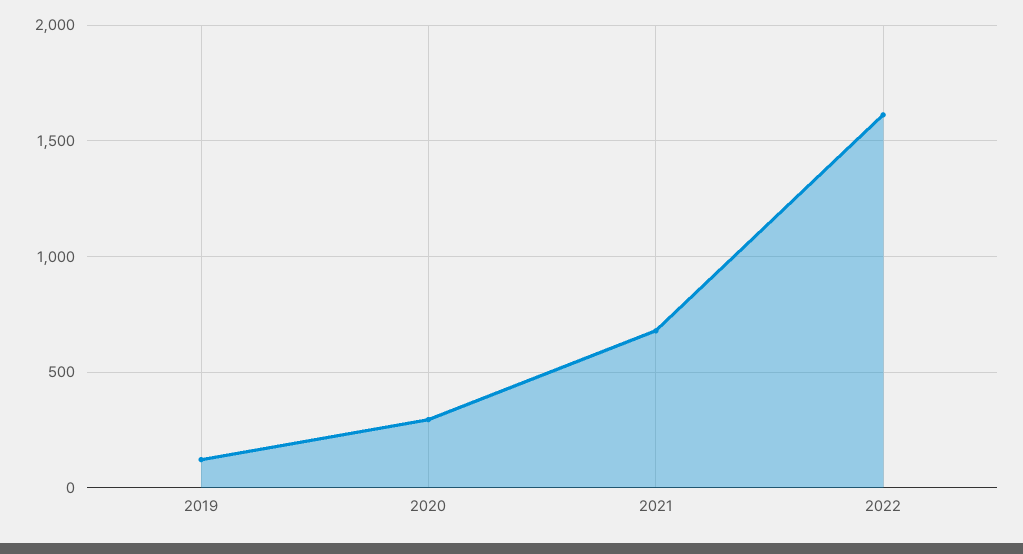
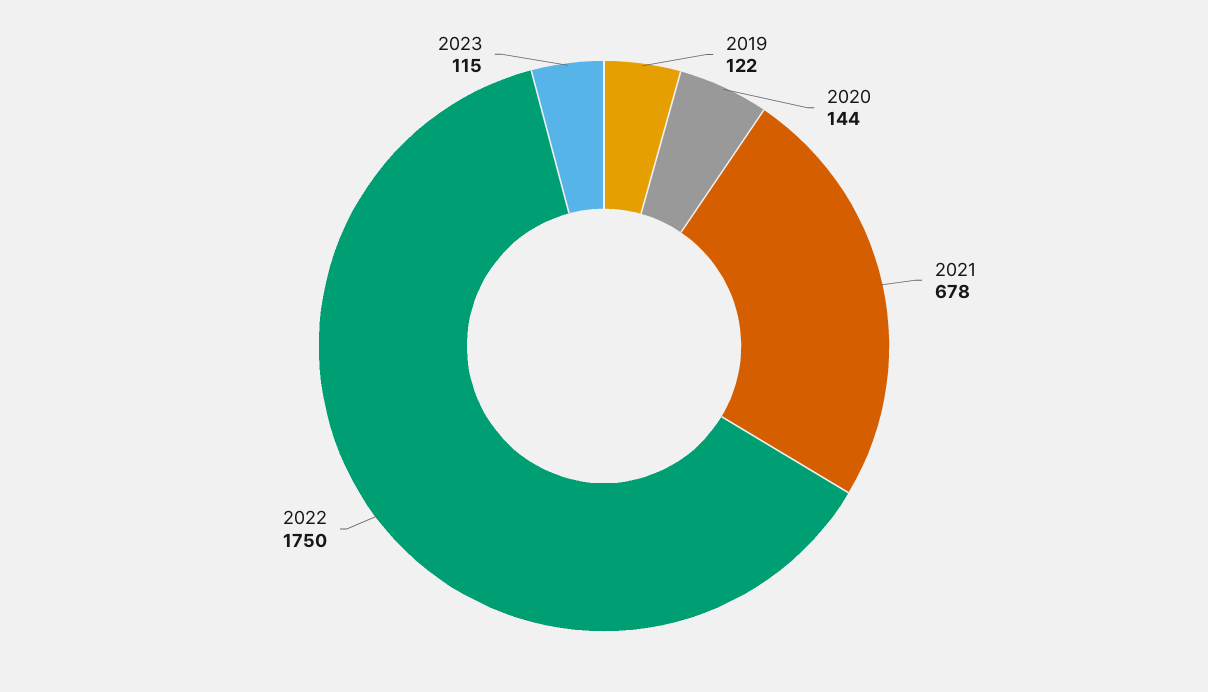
2020: 300 -> 144
2022: 1600 -> 1750
2023: none -> 115

